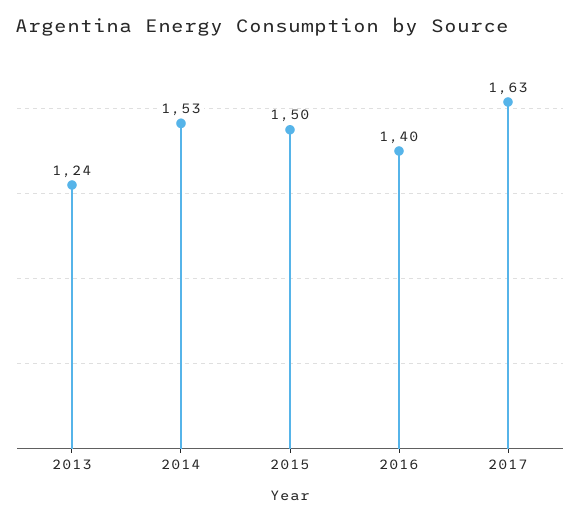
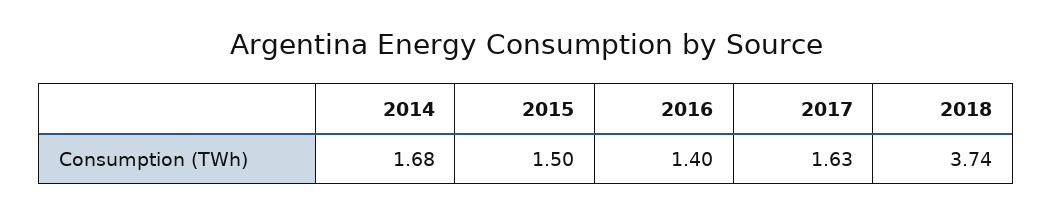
2013: 1.24 -> none
2014: 1.53 -> 1.68
2018: none -> 3.74

